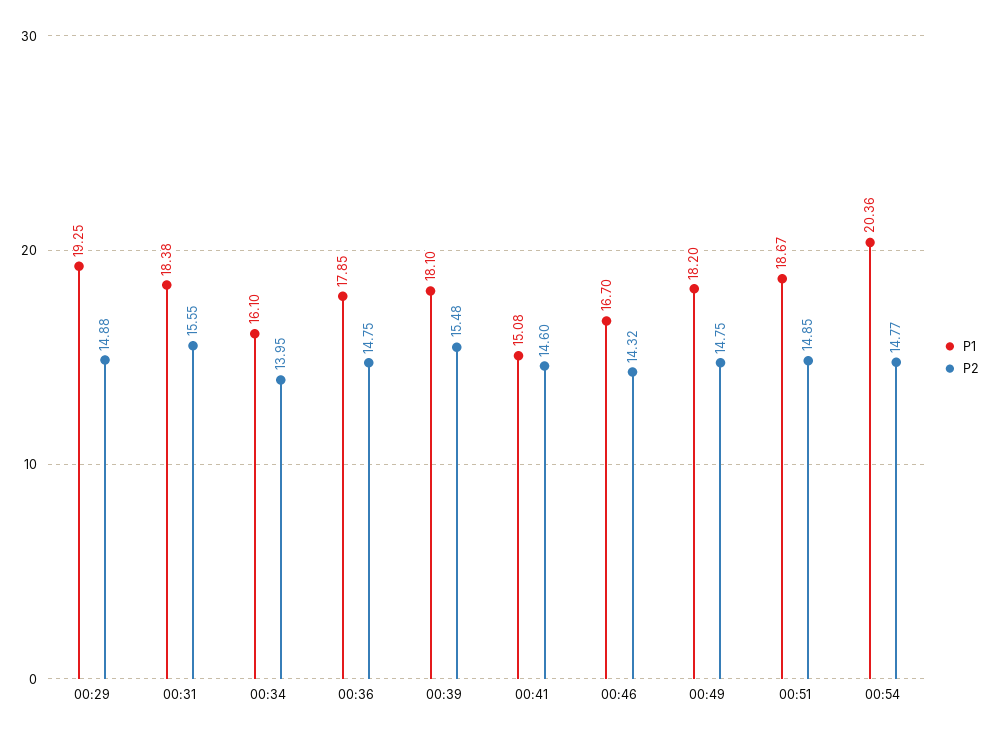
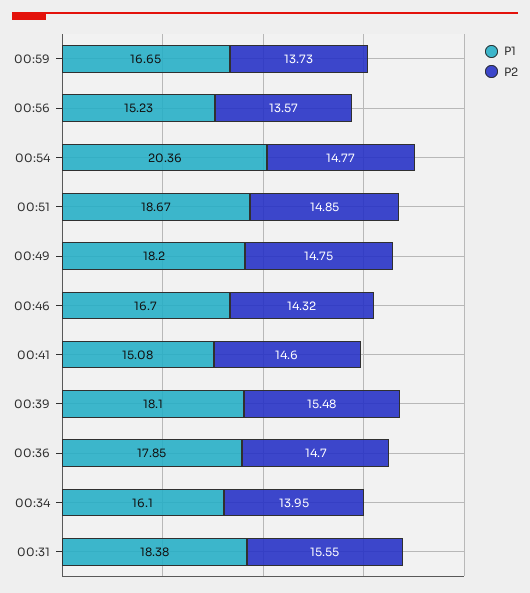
P1, 00:29: 19.25 -> none
P2, 00:29: 14.88 -> none
P2, 00:36: 14.75 -> 14.7
P1, 00:59: none -> 16.65
P2, 00:59: none -> 13.73
P1, 00:56: none -> 15.23
P2, 00:56: none -> 13.57

